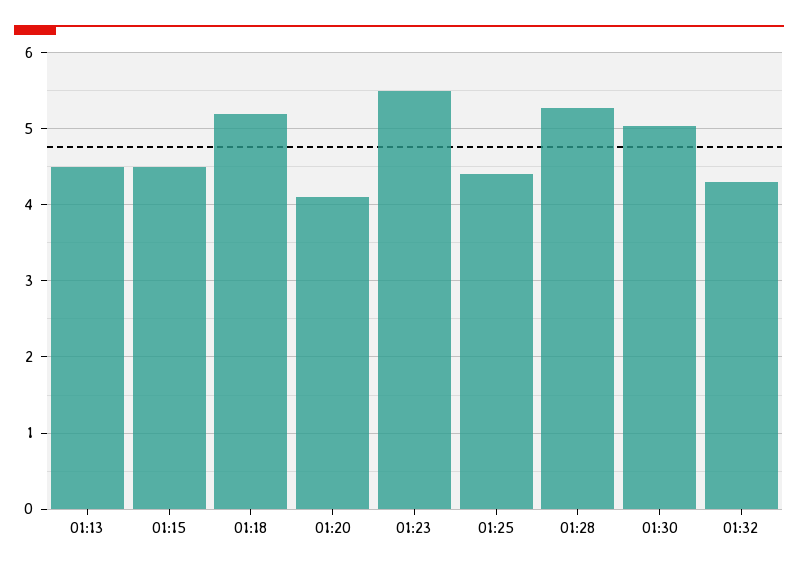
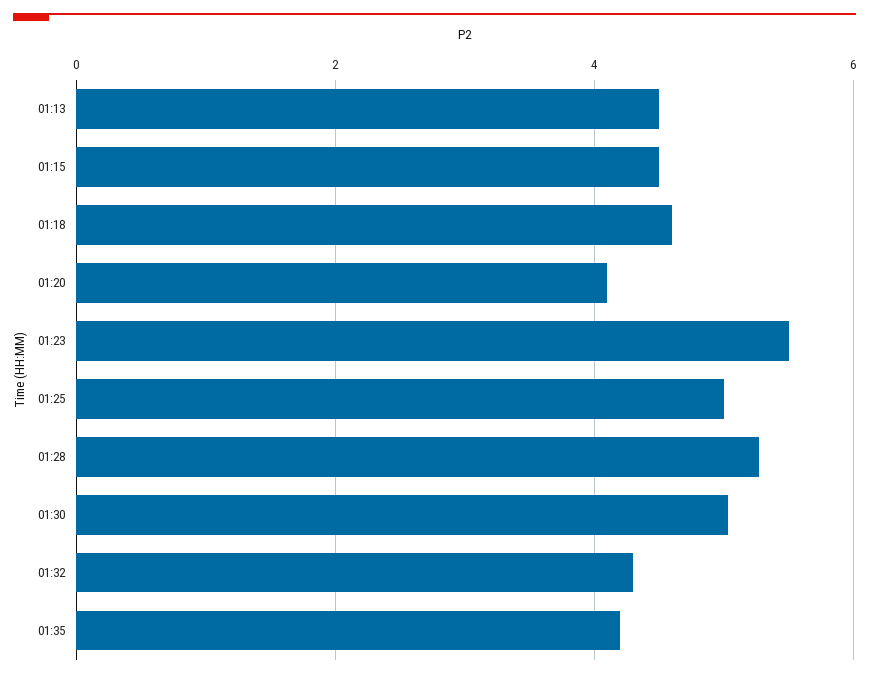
01:18: 5.2 -> 4.6
01:25: 4.4 -> 5
01:35: none -> 4.2

